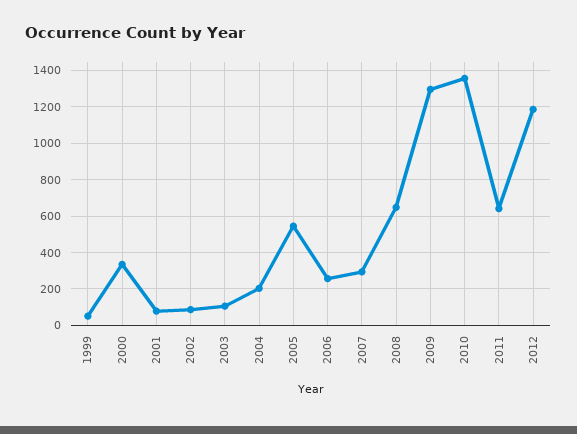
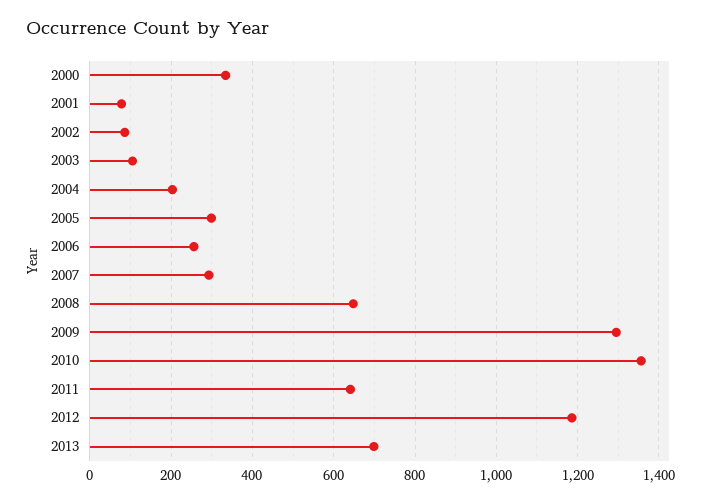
1999: 50 -> none
2005: 550 -> 300
2013: none -> 700

